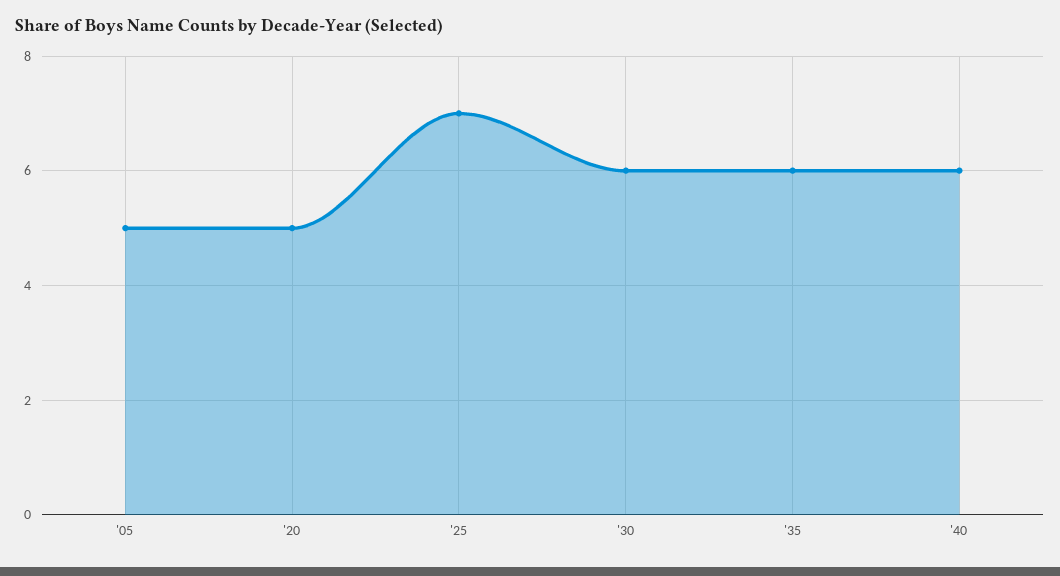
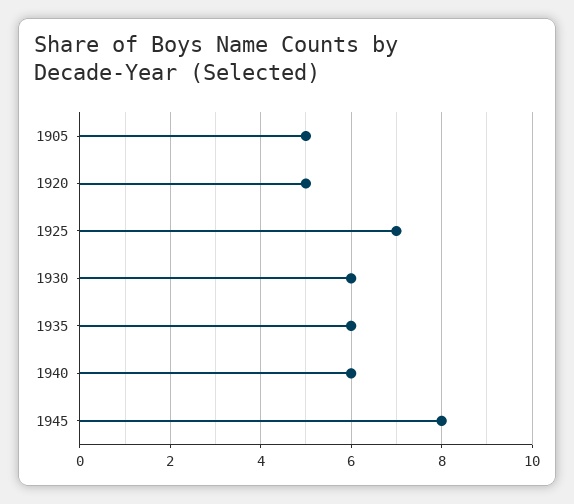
1945: none -> 8

